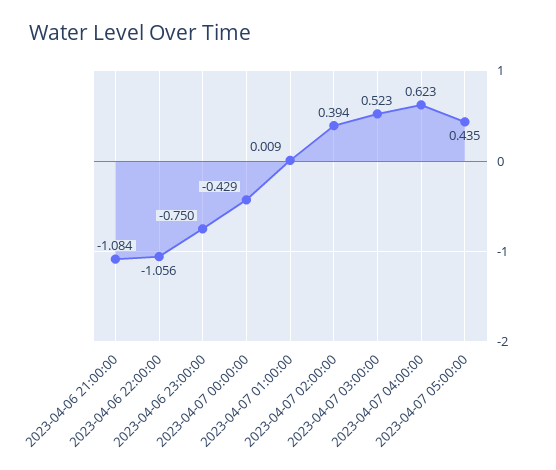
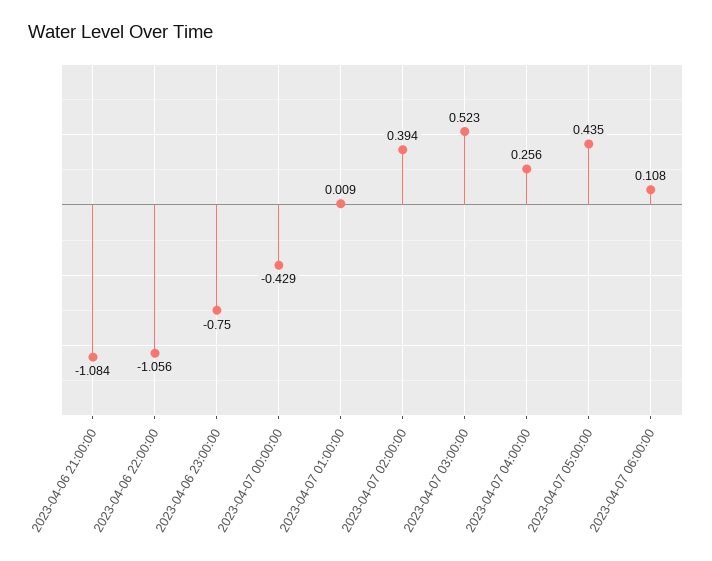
2023-04-07 04:00:00: 0.623 -> 0.256
2023-04-07 06:00:00: none -> 0.108

